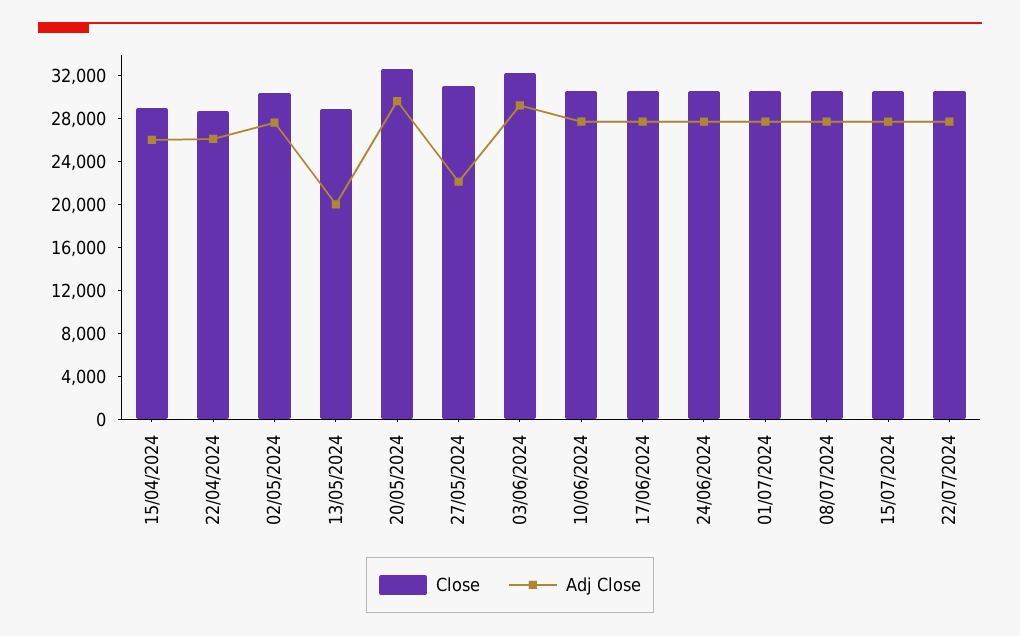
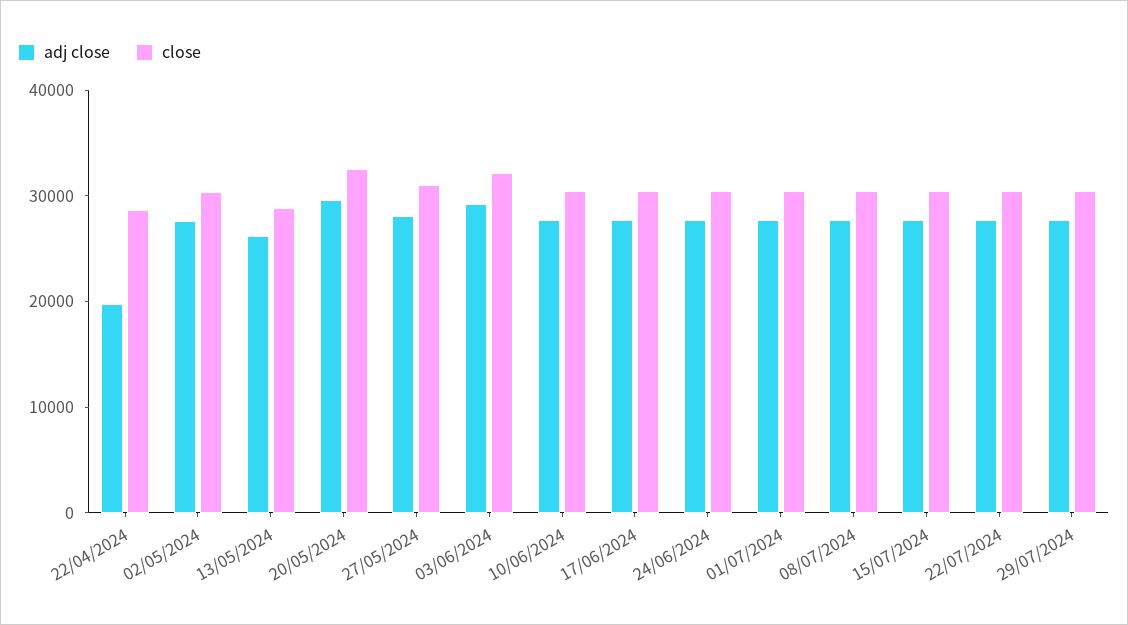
Close, 15/04/2024: 29000 -> none
Adj Close, 15/04/2024: 26000 -> none
Adj Close, 22/04/2024: 26000 -> 20000
Adj Close, 13/05/2024: 20000 -> 26000
Adj Close, 27/05/2024: 22000 -> 28000
Adj Close, 29/07/2024: none -> 28000
Close, 29/07/2024: none -> 30000

